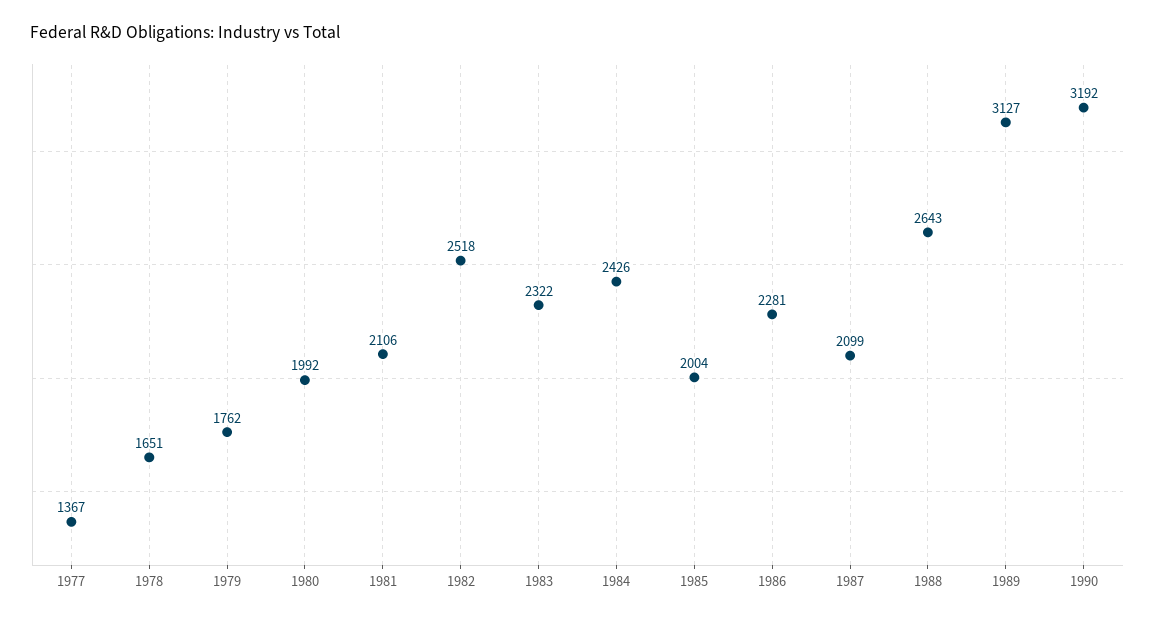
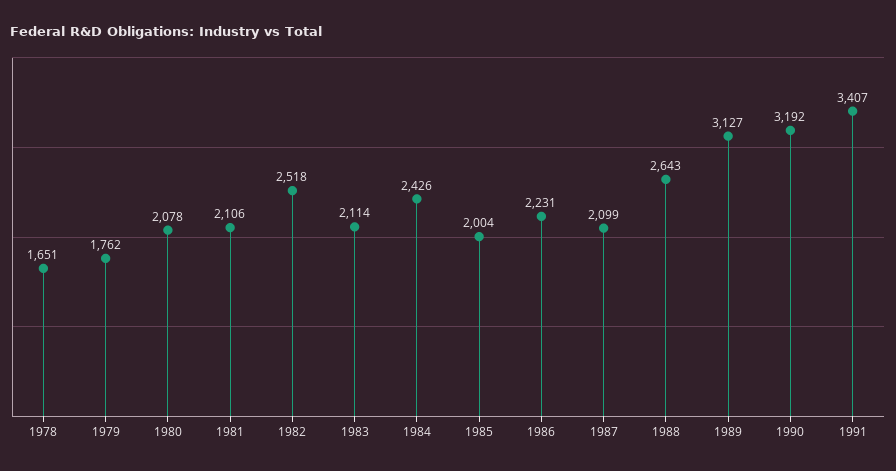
1977: 1367 -> none
1980: 1992 -> 2078
1983: 2322 -> 2114
1986: 2281 -> 2231
1991: none -> 3407

